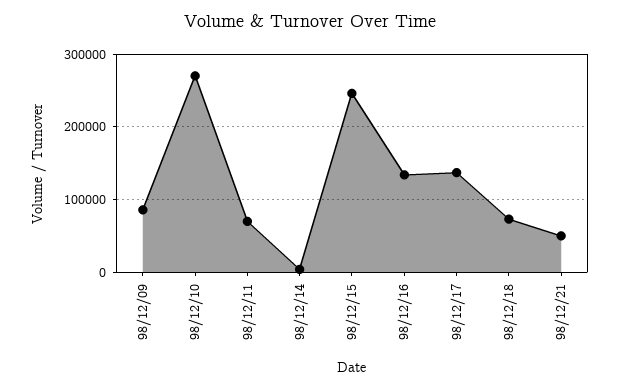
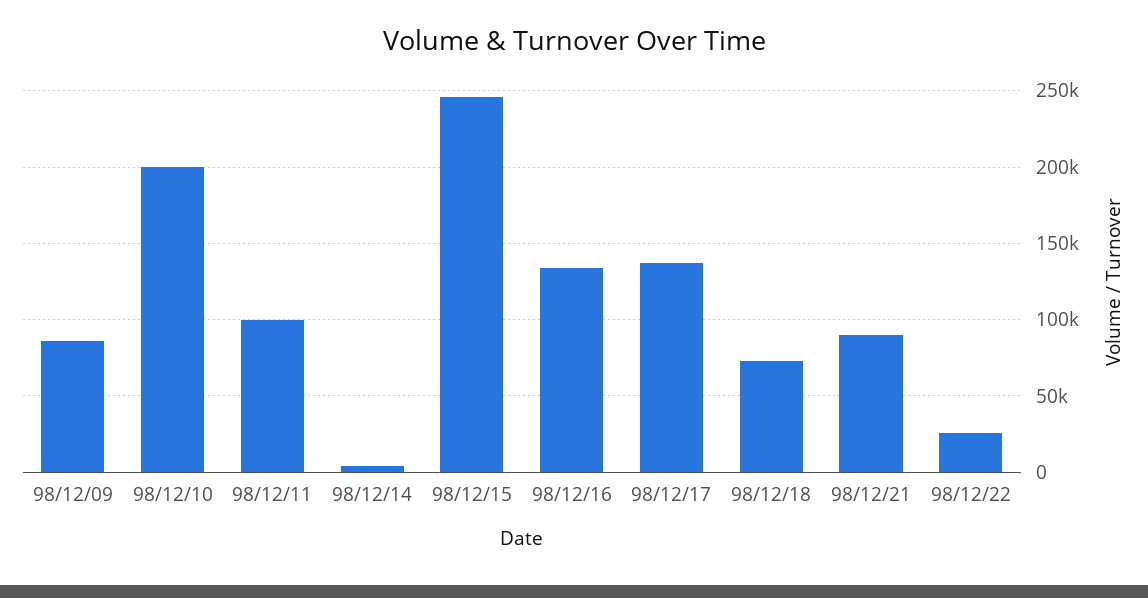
98/12/10: 270000 -> 200000
98/12/11: 70000 -> 100000
98/12/21: 50000 -> 90000
98/12/22: none -> 25000

